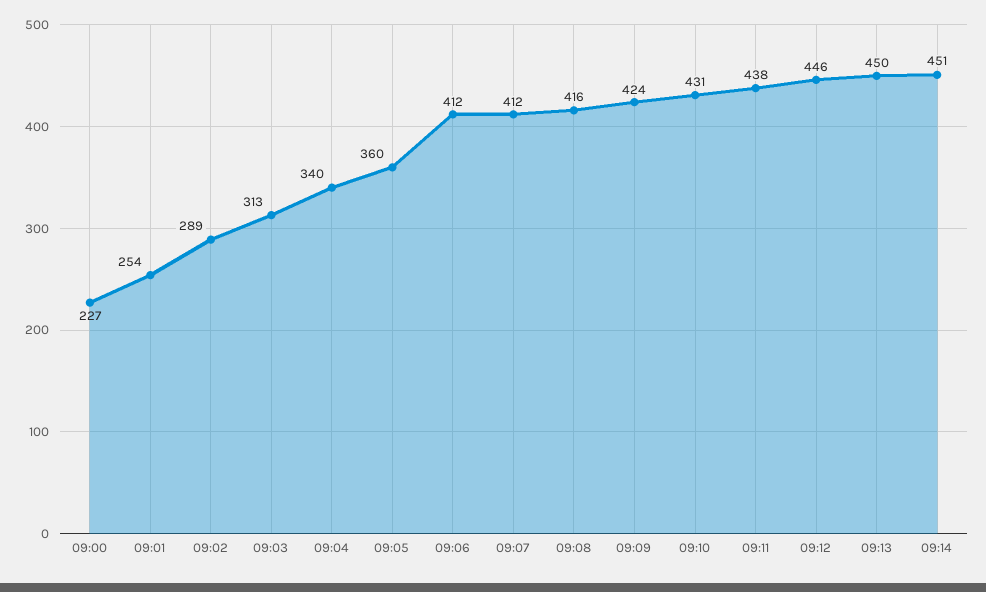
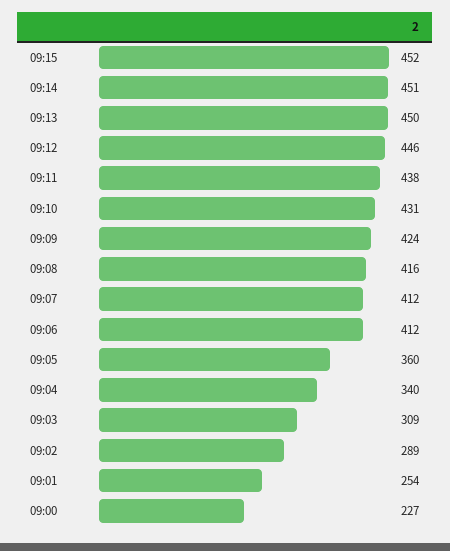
09:03: 313 -> 309
09:15: none -> 452

